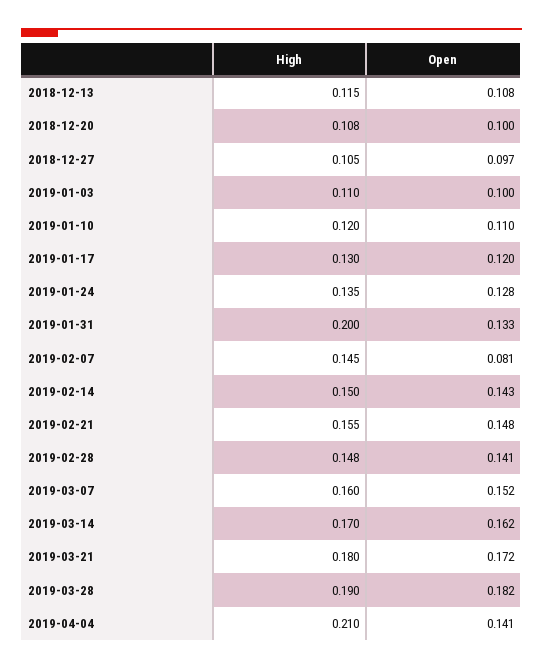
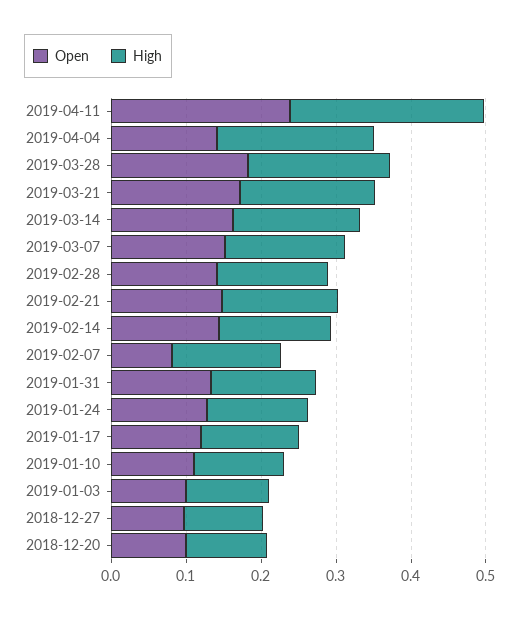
High, 2018-12-13: 0.115 -> none
Open, 2018-12-13: 0.108 -> none
High, 2019-01-31: 0.2 -> 0.14
Open, 2019-04-11: none -> 0.24
High, 2019-04-11: none -> 0.26

